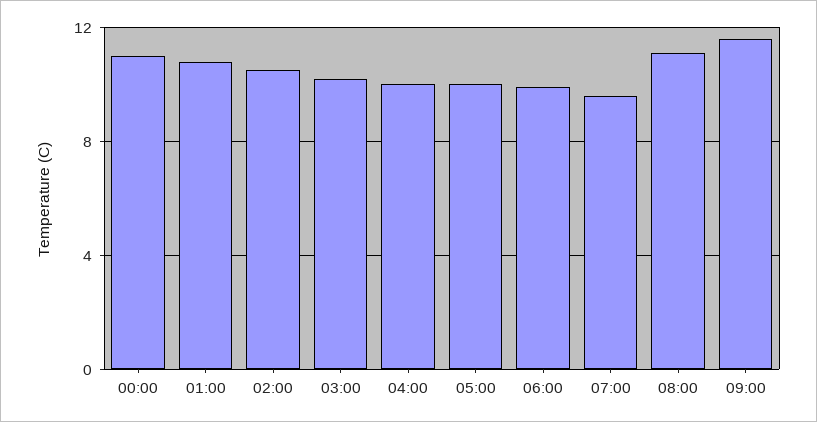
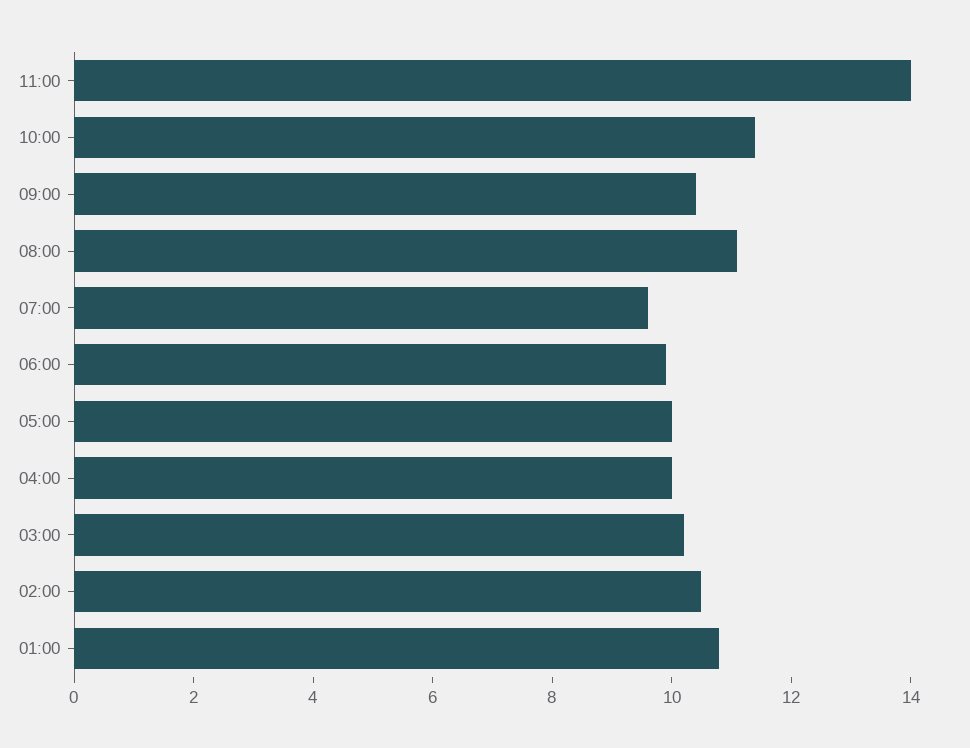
00:00: 11 -> none
09:00: 11.5 -> 10.5
11:00: none -> 14
10:00: none -> 11.5

